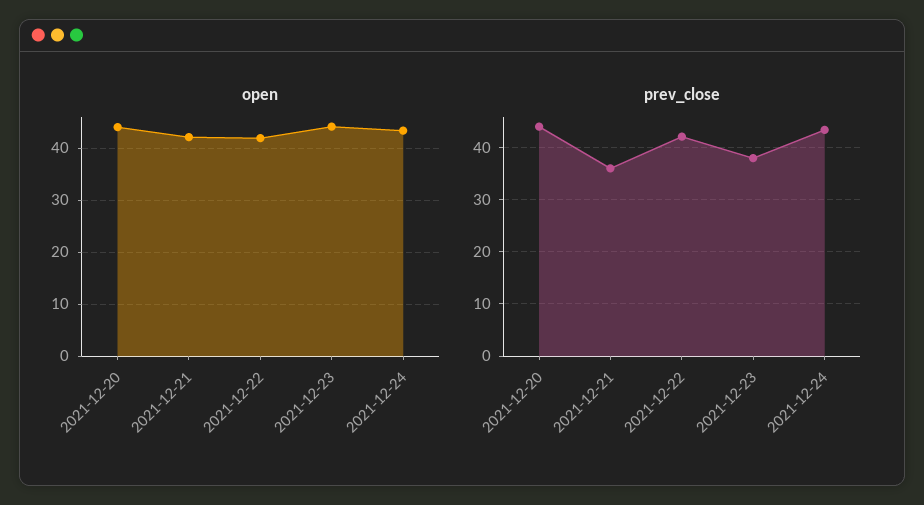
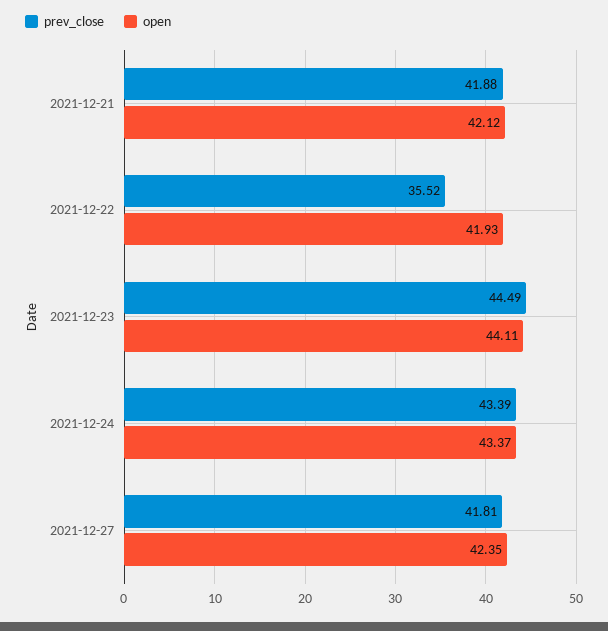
open, 2021-12-20: 44 -> none
prev_close, 2021-12-20: 44 -> none
prev_close, 2021-12-21: 36 -> 41.88
prev_close, 2021-12-22: 42 -> 35.52
prev_close, 2021-12-23: 38 -> 44.49
prev_close, 2021-12-27: none -> 41.81
open, 2021-12-27: none -> 42.35

